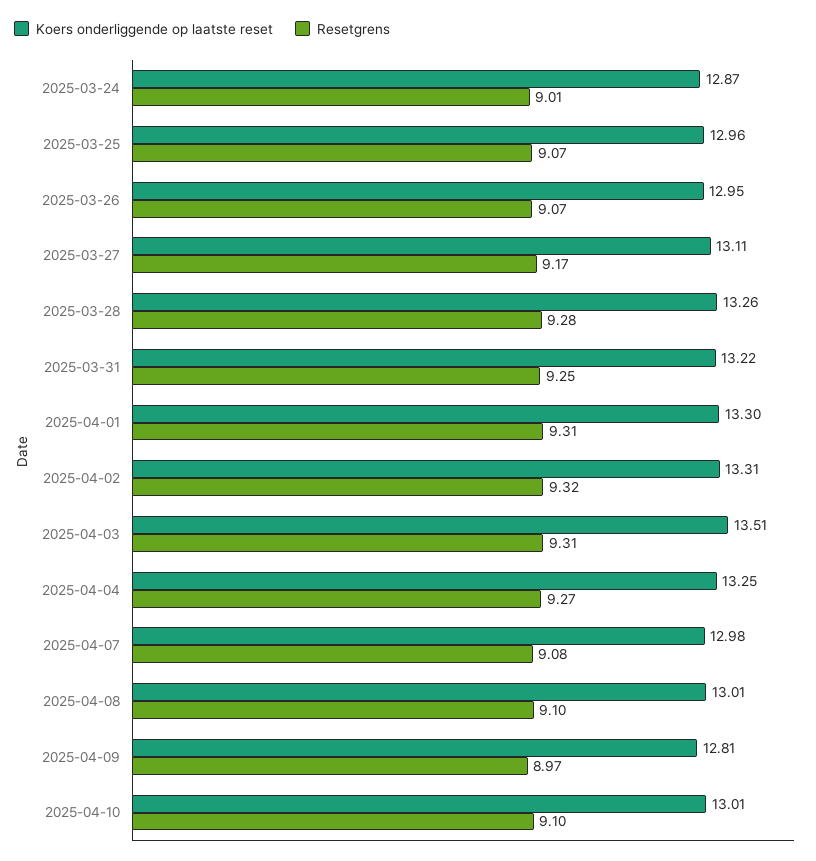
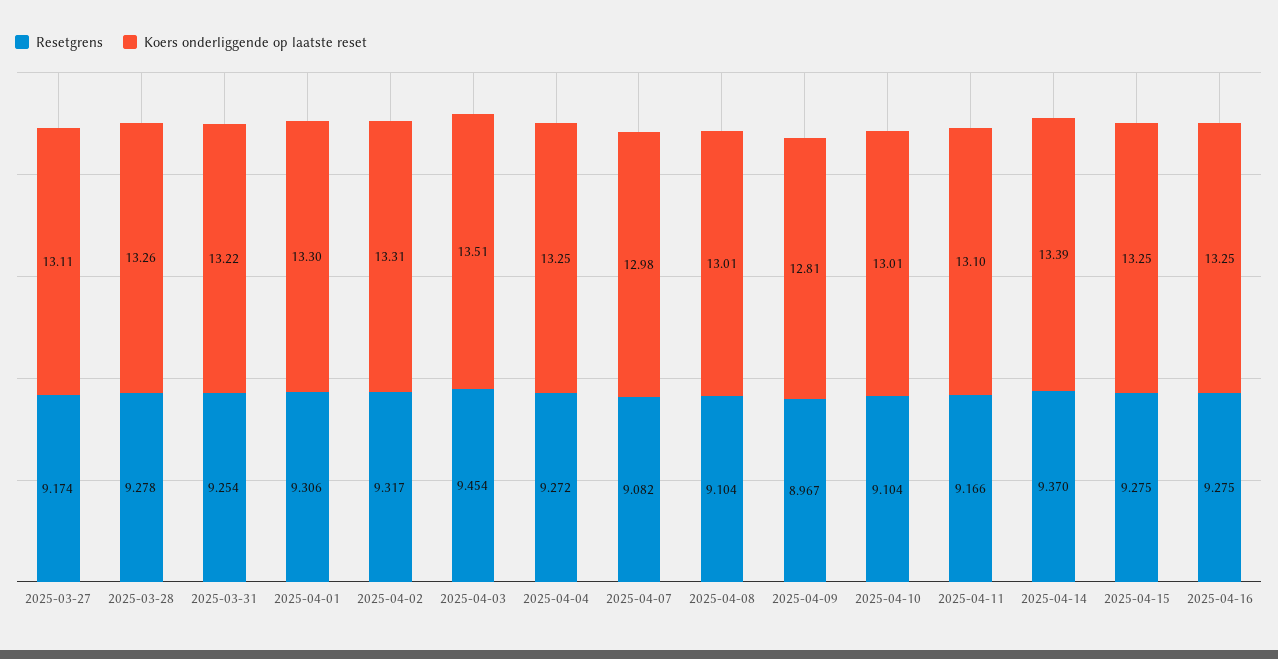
Koers onderliggende op laatste reset, 2025-03-24: 12.87 -> none
Resetgrens, 2025-03-24: 9.01 -> none
Koers onderliggende op laatste reset, 2025-03-25: 12.96 -> none
Resetgrens, 2025-03-25: 9.07 -> none
Koers onderliggende op laatste reset, 2025-03-26: 12.95 -> none
Resetgrens, 2025-03-26: 9.07 -> none
Resetgrens, 2025-04-03: 9.31 -> 9.454
Resetgrens, 2025-04-11: none -> 9.166
Koers onderliggende op laatste reset, 2025-04-11: none -> 13.1
Resetgrens, 2025-04-14: none -> 9.37
Koers onderliggende op laatste reset, 2025-04-14: none -> 13.39
Resetgrens, 2025-04-15: none -> 9.275
Koers onderliggende op laatste reset, 2025-04-15: none -> 13.25
Resetgrens, 2025-04-16: none -> 9.275
Koers onderliggende op laatste reset, 2025-04-16: none -> 13.25

